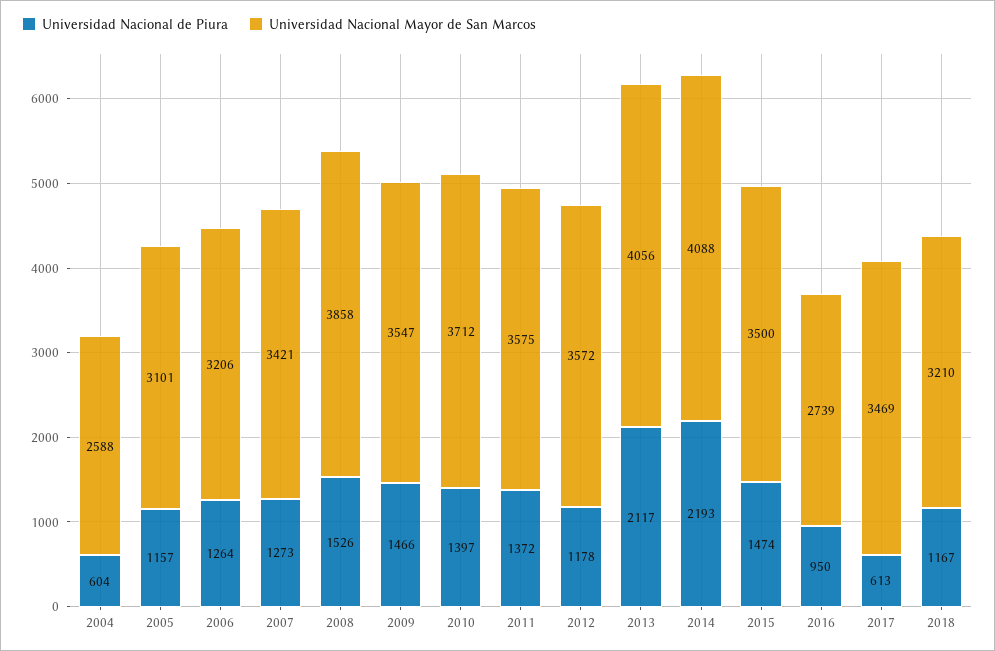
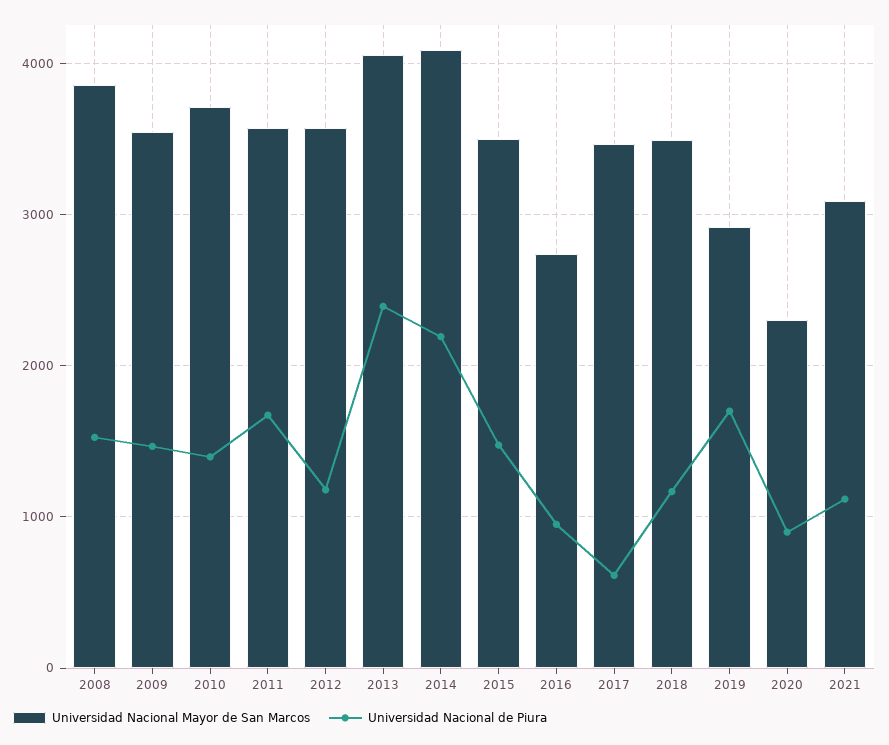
Universidad Nacional de Piura, 2004: 604 -> none
Universidad Nacional Mayor de San Marcos, 2004: 2588 -> none
Universidad Nacional de Piura, 2005: 1157 -> none
Universidad Nacional Mayor de San Marcos, 2005: 3101 -> none
Universidad Nacional de Piura, 2006: 1264 -> none
Universidad Nacional Mayor de San Marcos, 2006: 3206 -> none
Universidad Nacional de Piura, 2007: 1273 -> none
Universidad Nacional Mayor de San Marcos, 2007: 3421 -> none
Universidad Nacional de Piura, 2011: 1372 -> 1700
Universidad Nacional de Piura, 2013: 2117 -> 2400
Universidad Nacional Mayor de San Marcos, 2018: 3210 -> 3500
Universidad Nacional Mayor de San Marcos, 2019: none -> 2900
Universidad Nacional de Piura, 2019: none -> 1700
Universidad Nacional Mayor de San Marcos, 2020: none -> 2300
Universidad Nacional de Piura, 2020: none -> 900
Universidad Nacional Mayor de San Marcos, 2021: none -> 3100
Universidad Nacional de Piura, 2021: none -> 1100

